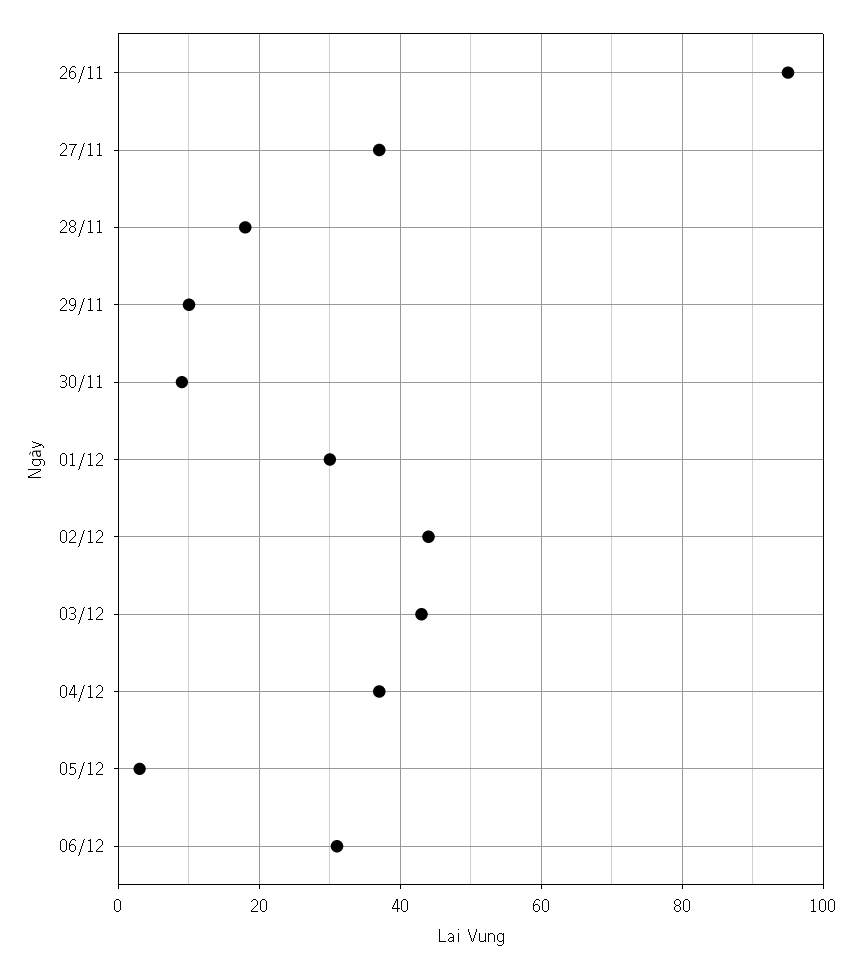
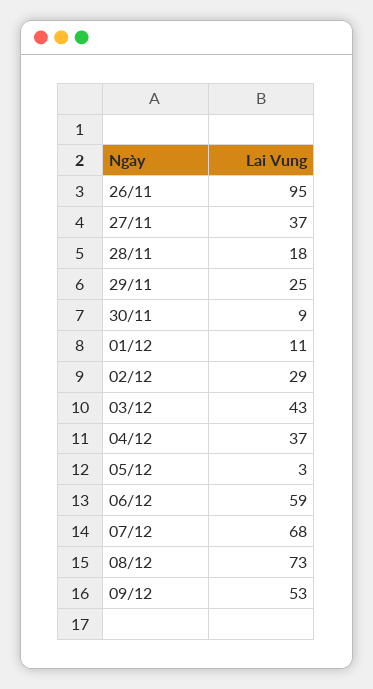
29/11: 10 -> 25
01/12: 30 -> 11
02/12: 45 -> 29
06/12: 30 -> 59
07/12: none -> 68
08/12: none -> 73
09/12: none -> 53

